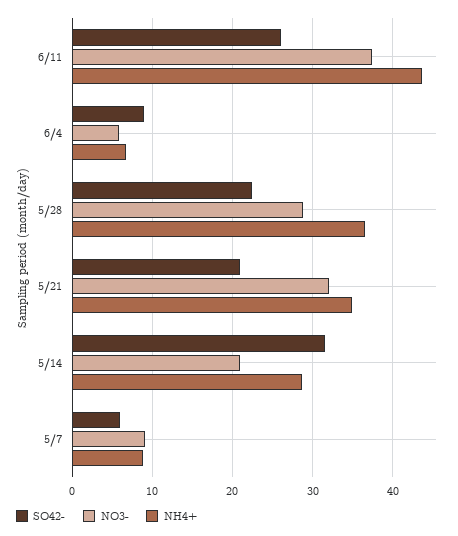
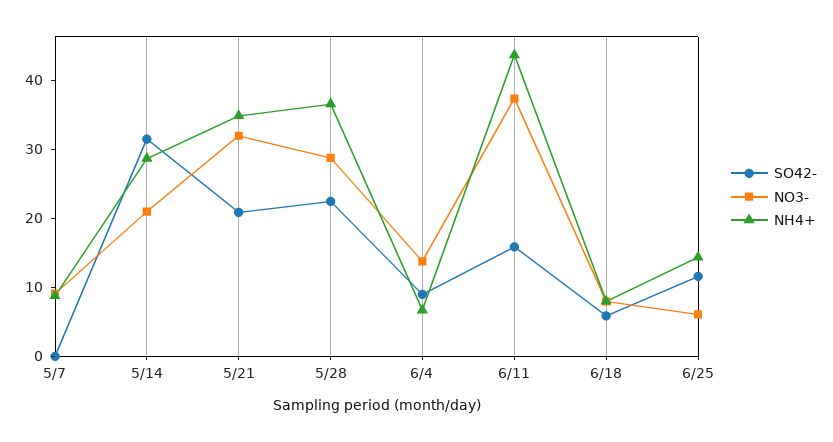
SO42-, 6/11: 26 -> 16
NO3-, 6/4: 6 -> 14
SO42-, 5/7: 6 -> 0
SO42-, 6/18: none -> 6
NO3-, 6/18: none -> 8
NH4+, 6/18: none -> 8
SO42-, 6/25: none -> 12
NO3-, 6/25: none -> 6
NH4+, 6/25: none -> 14

